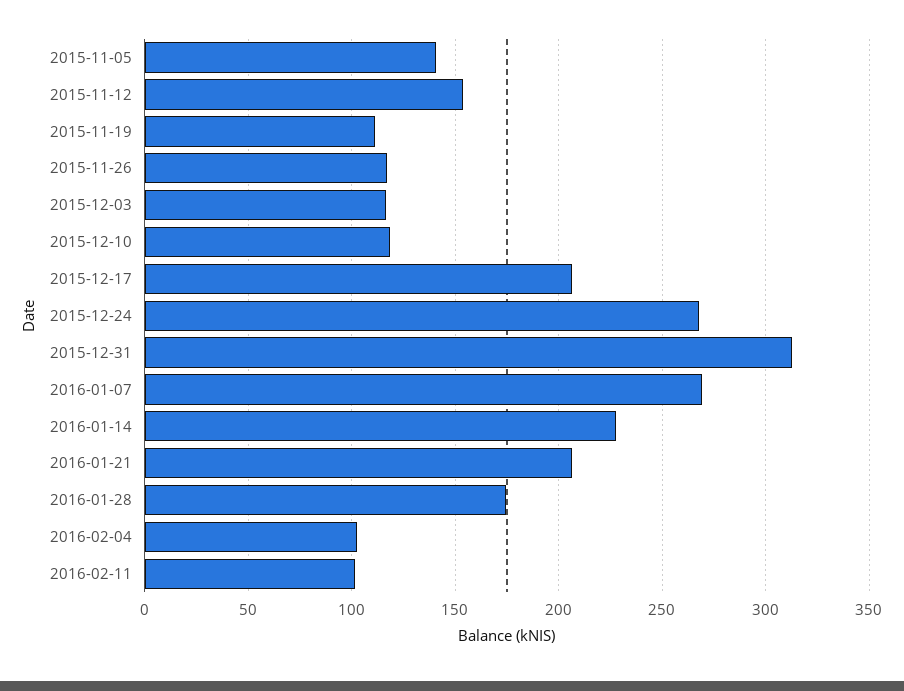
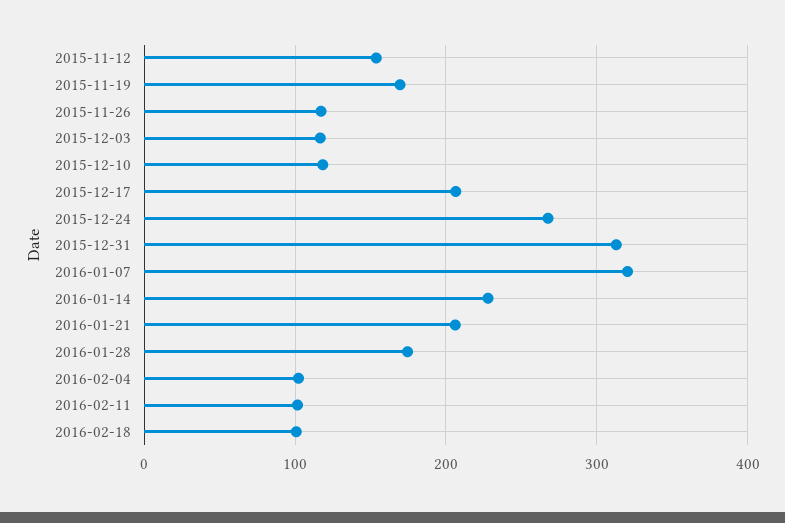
2015-11-05: 140 -> none
2015-11-19: 110 -> 170
2016-01-07: 270 -> 320
2016-02-18: none -> 100

